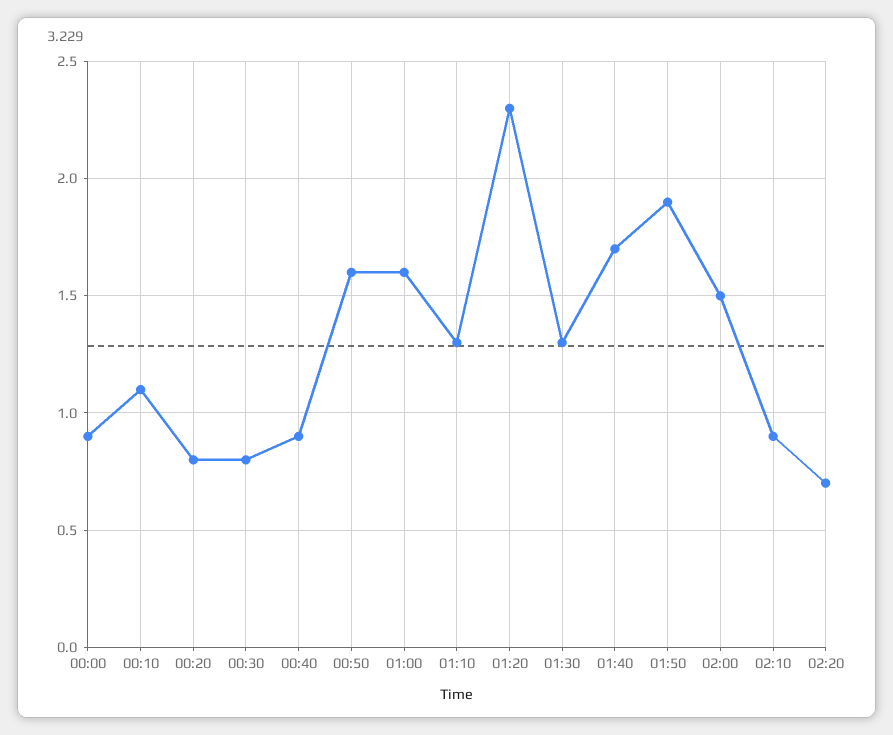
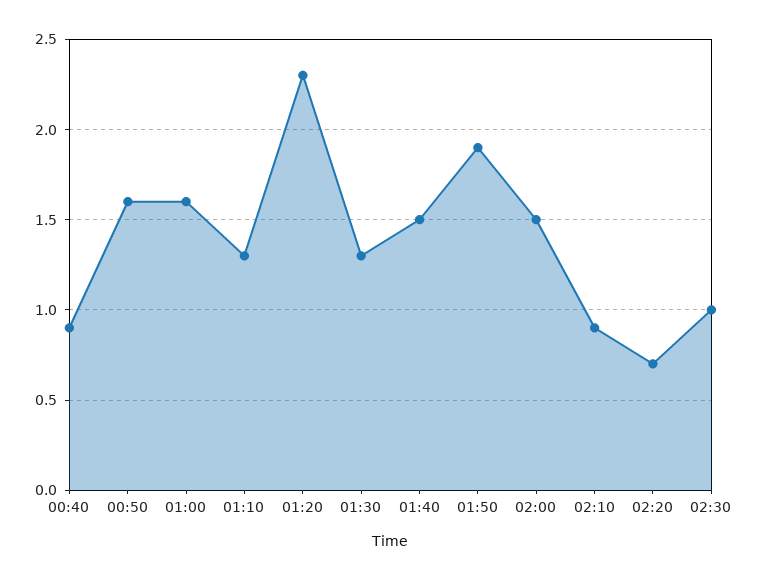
00:00: 0.9 -> none
00:10: 1.1 -> none
00:20: 0.8 -> none
00:30: 0.8 -> none
01:40: 1.7 -> 1.5
02:30: none -> 1

